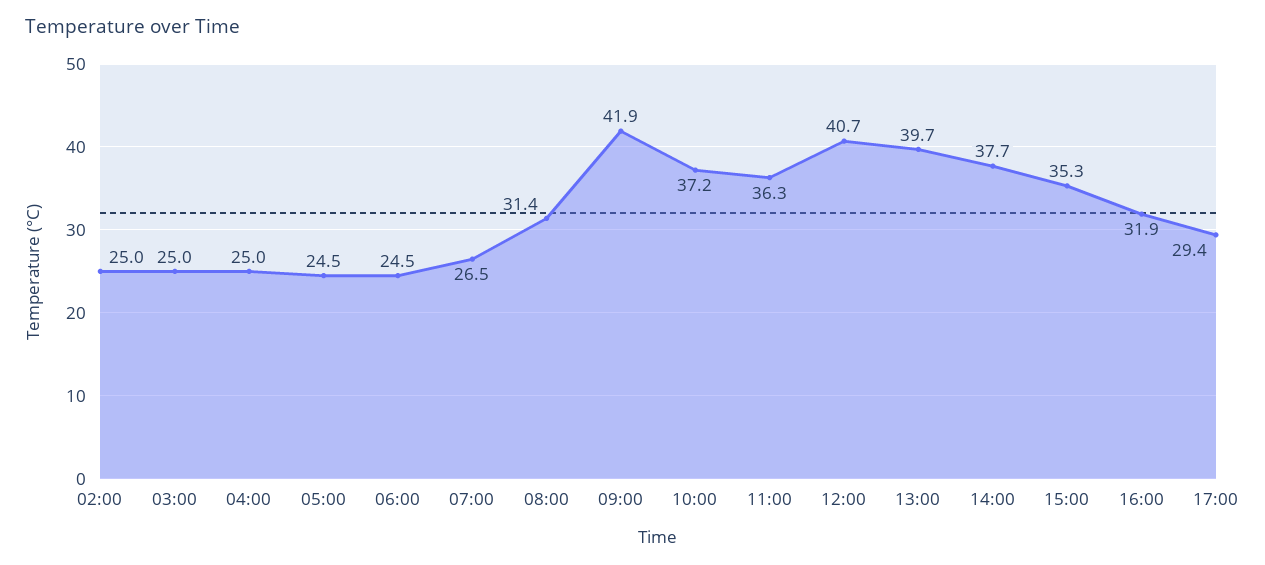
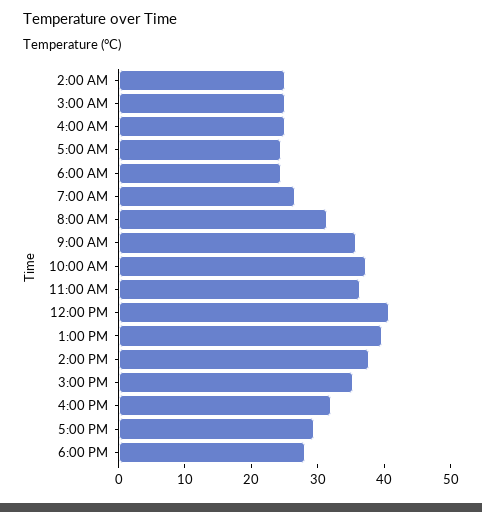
09:00: 41.9 -> 36
6:00 PM: none -> 28

